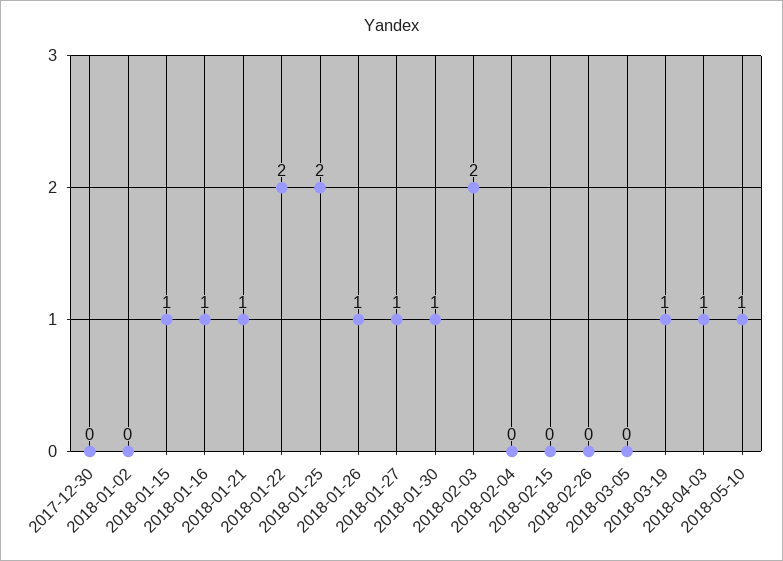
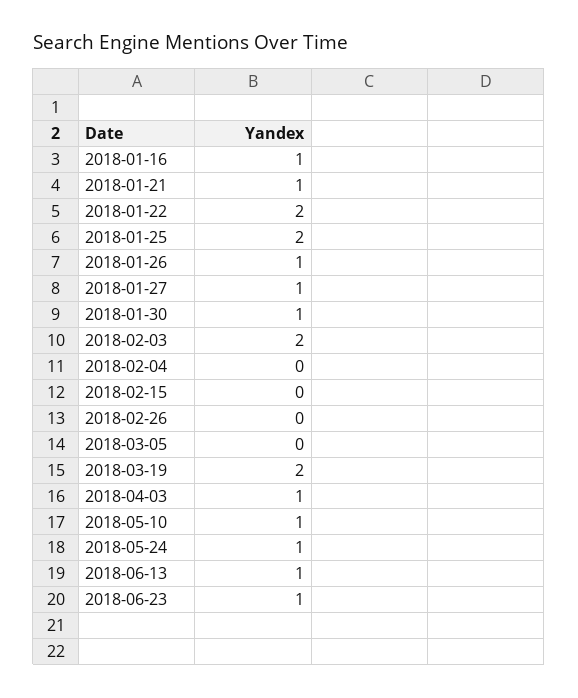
2017-12-30: 0 -> none
2018-01-02: 0 -> none
2018-01-15: 1 -> none
2018-03-19: 1 -> 2
2018-05-24: none -> 1
2018-06-13: none -> 1
2018-06-23: none -> 1

